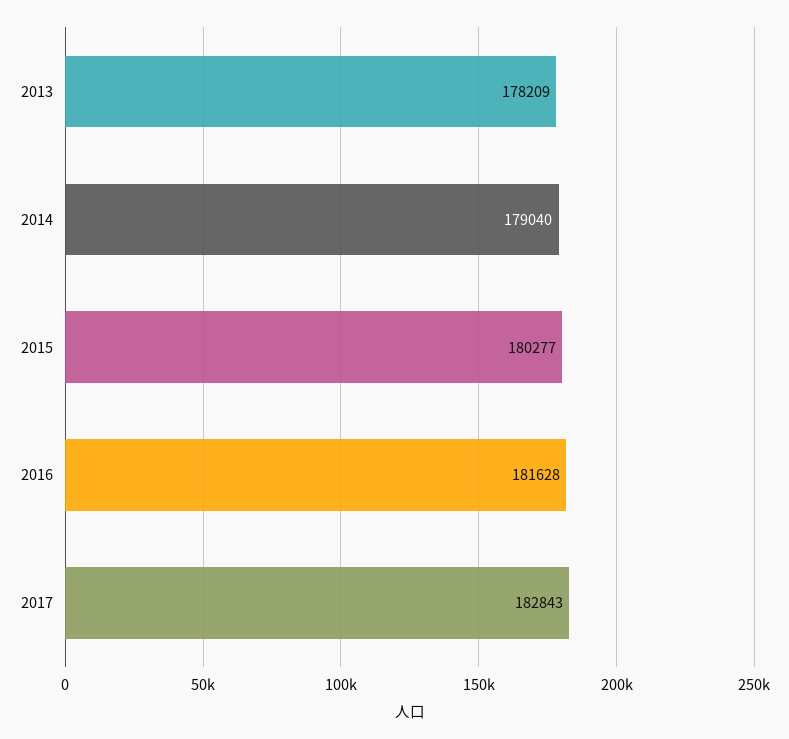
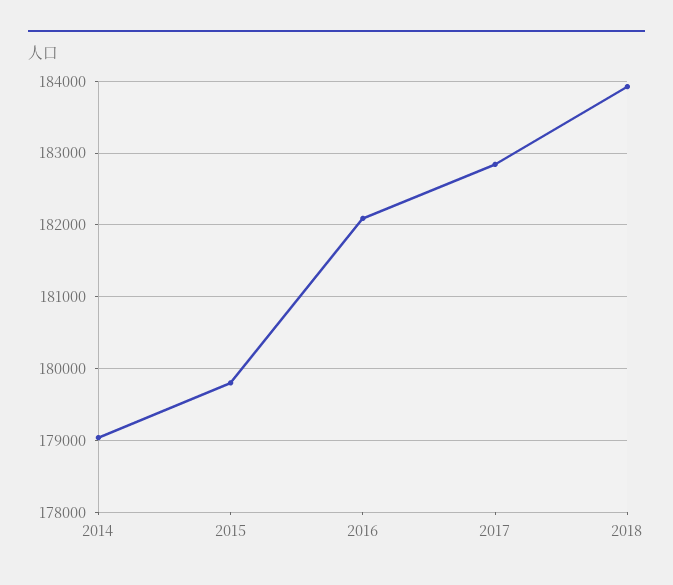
2013: 178209 -> none
2015: 180277 -> 179800
2016: 181628 -> 182100
2018: none -> 183900

